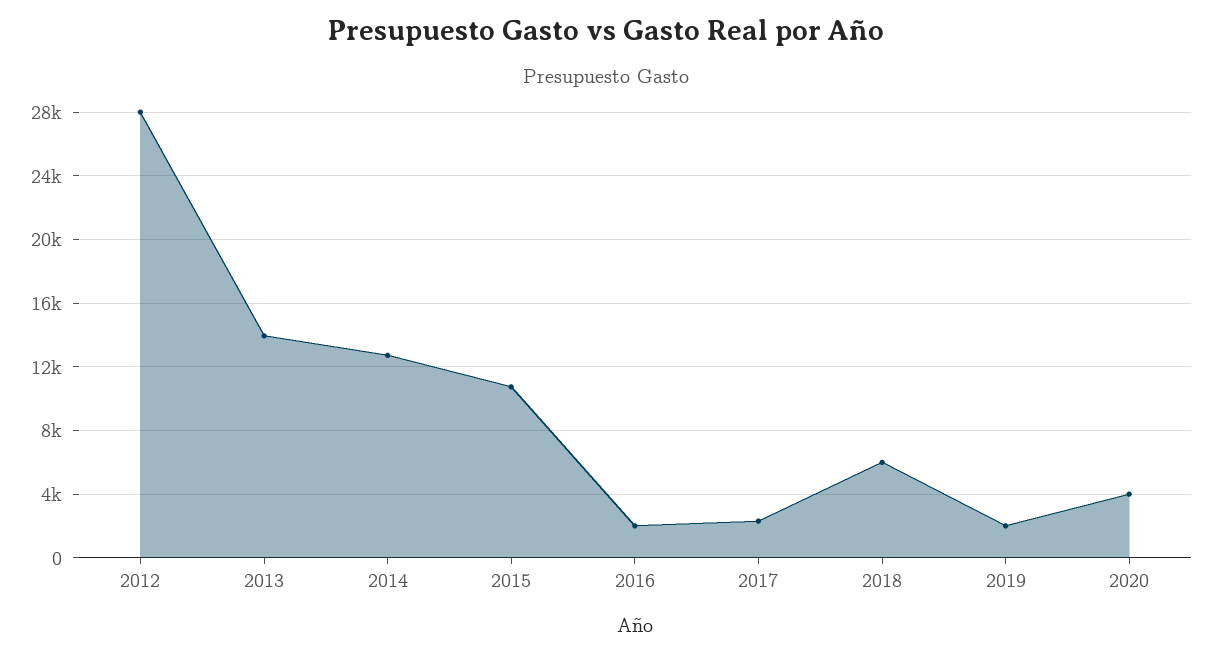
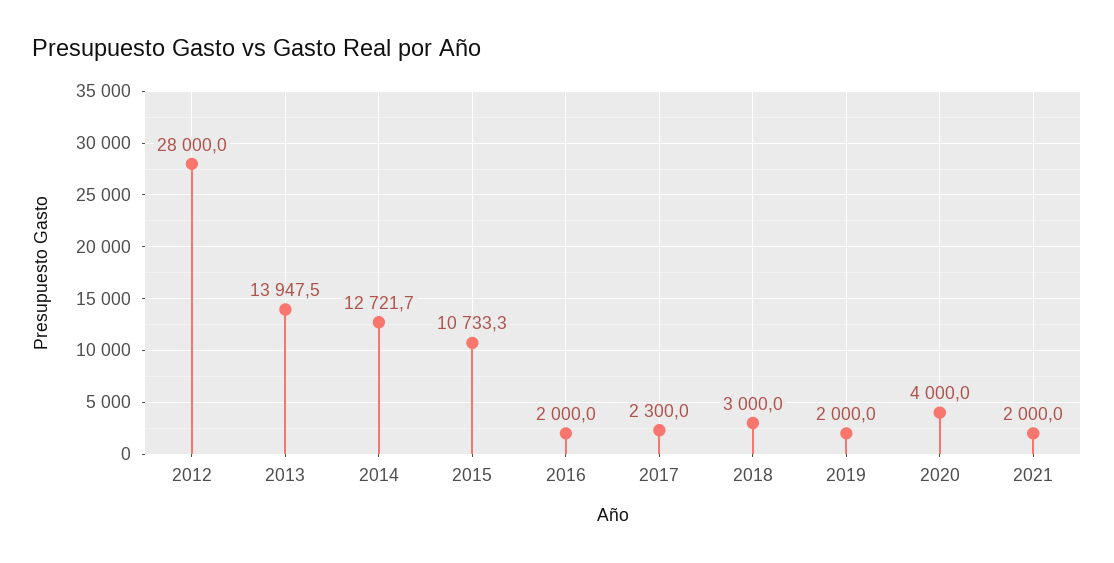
2018: 6000 -> 3000
2021: none -> 2000

